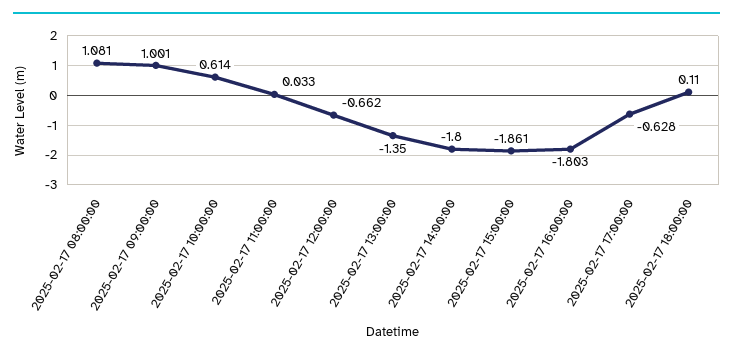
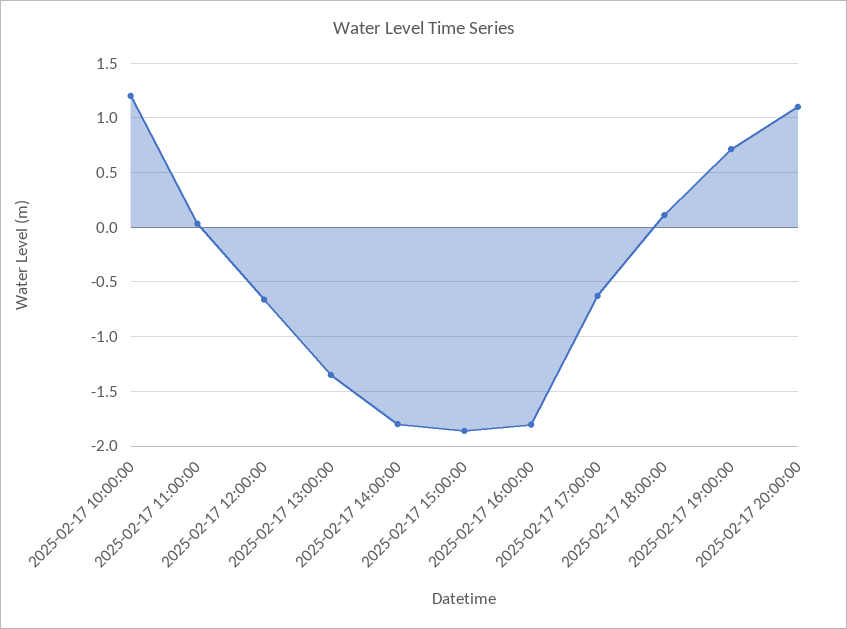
2025-02-17 08:00:00: 1.081 -> none
2025-02-17 09:00:00: 1.001 -> none
2025-02-17 10:00:00: 0.614 -> 1.2
2025-02-17 19:00:00: none -> 0.7
2025-02-17 20:00:00: none -> 1.1

